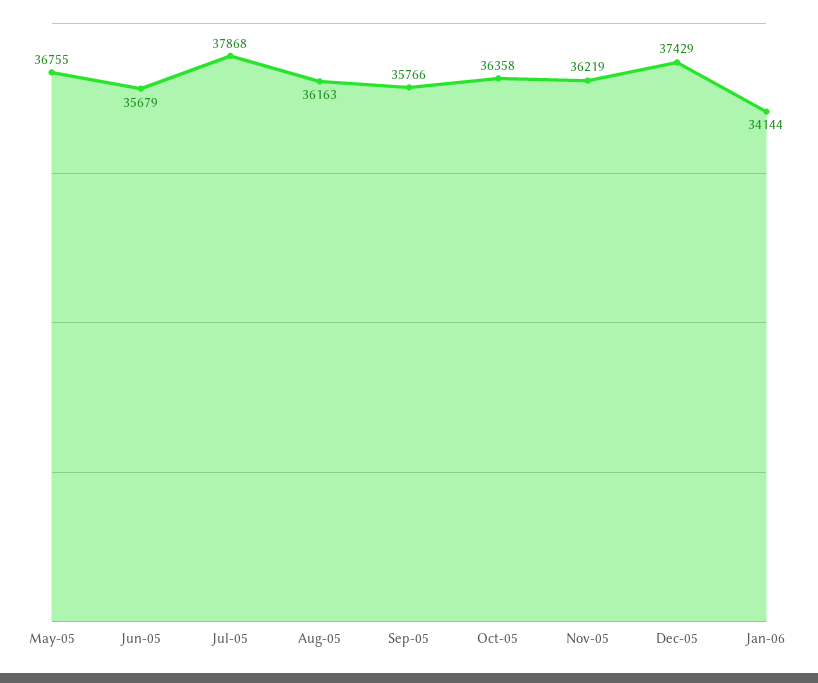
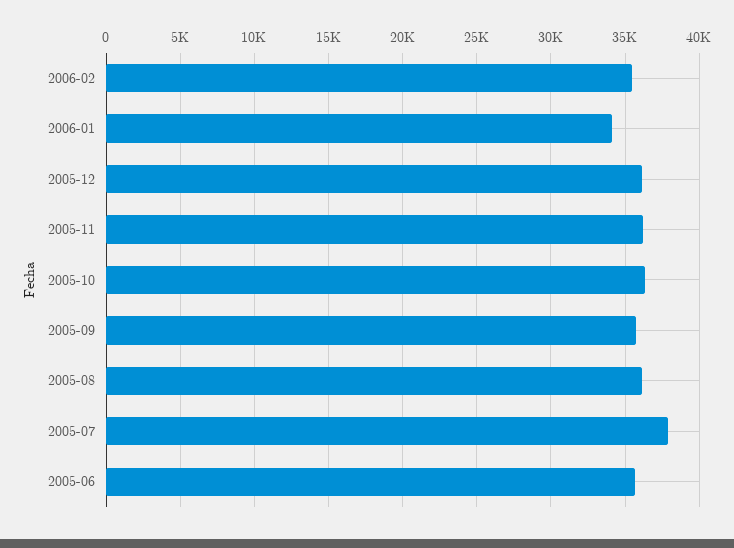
May-05: 36755 -> none
Dec-05: 37429 -> 36000
2006-02: none -> 35500

